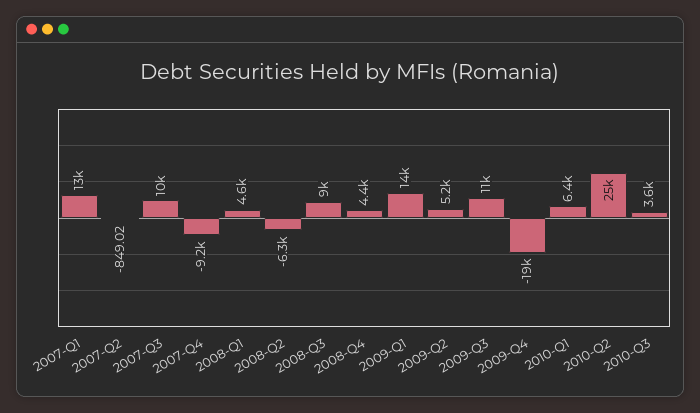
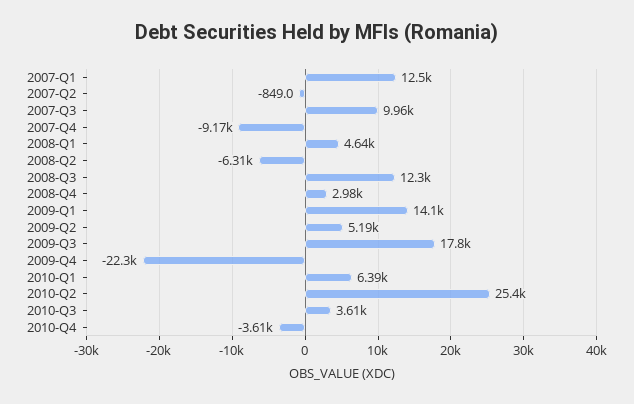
2008-Q3: 9000 -> 12300
2008-Q4: 4400 -> 2980
2009-Q3: 11000 -> 17800
2009-Q4: -19000 -> -22300
2010-Q4: none -> -3610

